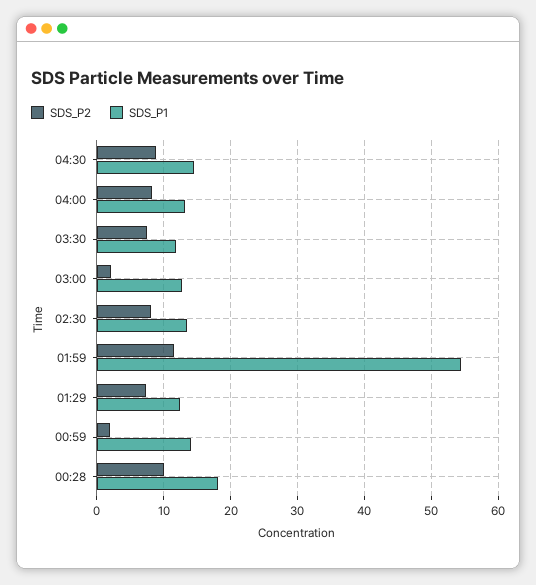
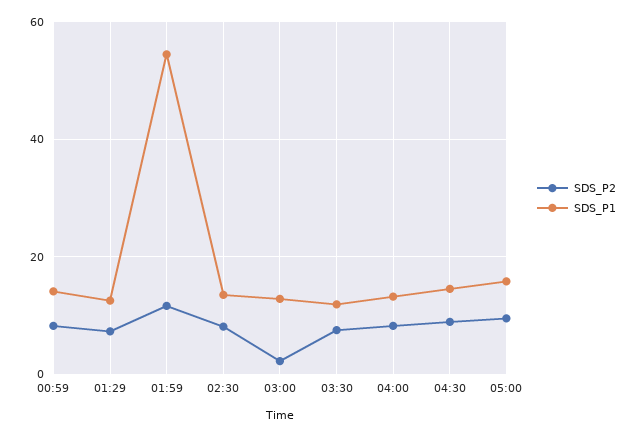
SDS_P2, 00:59: 2 -> 8
SDS_P2, 00:28: 10 -> none
SDS_P1, 00:28: 18 -> none
SDS_P2, 05:00: none -> 10
SDS_P1, 05:00: none -> 16

